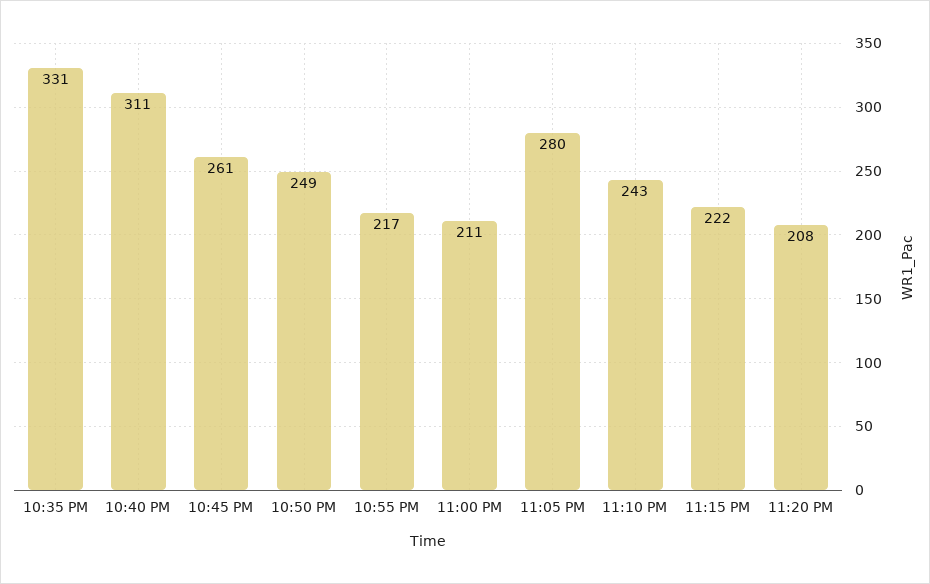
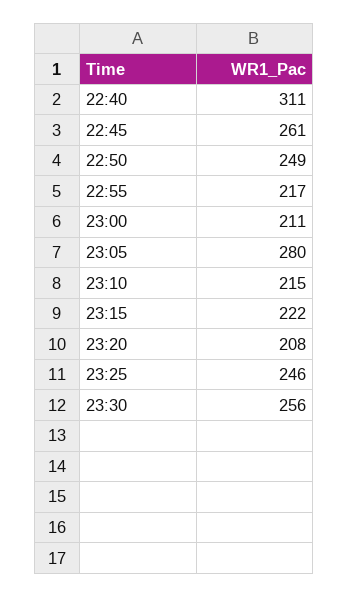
10:35 PM: 331 -> none
11:10 PM: 243 -> 215
23:25: none -> 246
23:30: none -> 256

